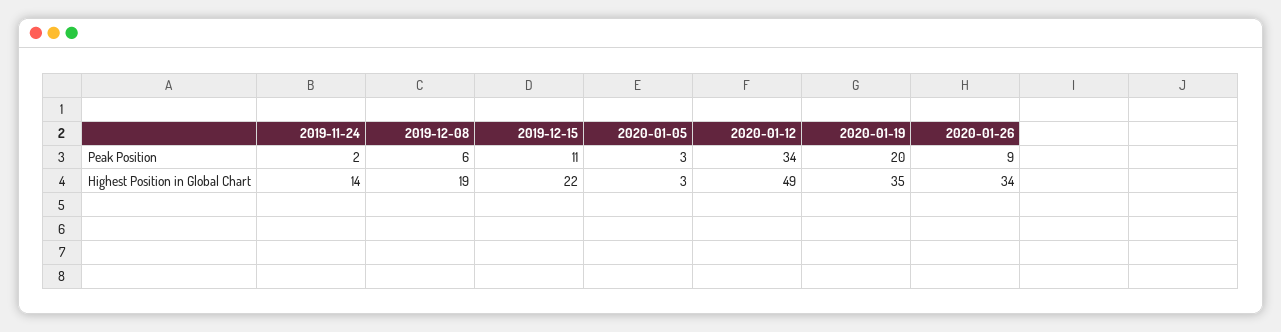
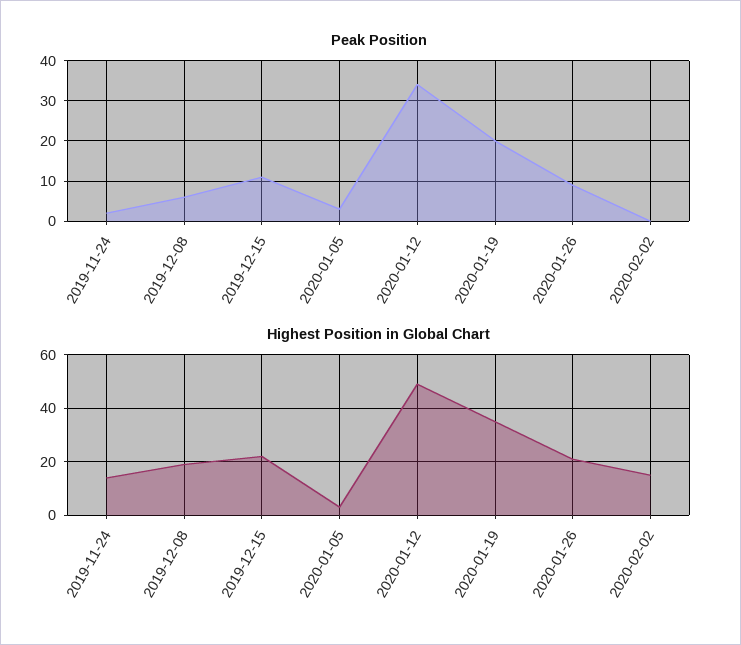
Highest Position in Global Chart, 2020-01-26: 34 -> 20
Peak Position, 2020-02-02: none -> 0
Highest Position in Global Chart, 2020-02-02: none -> 15

